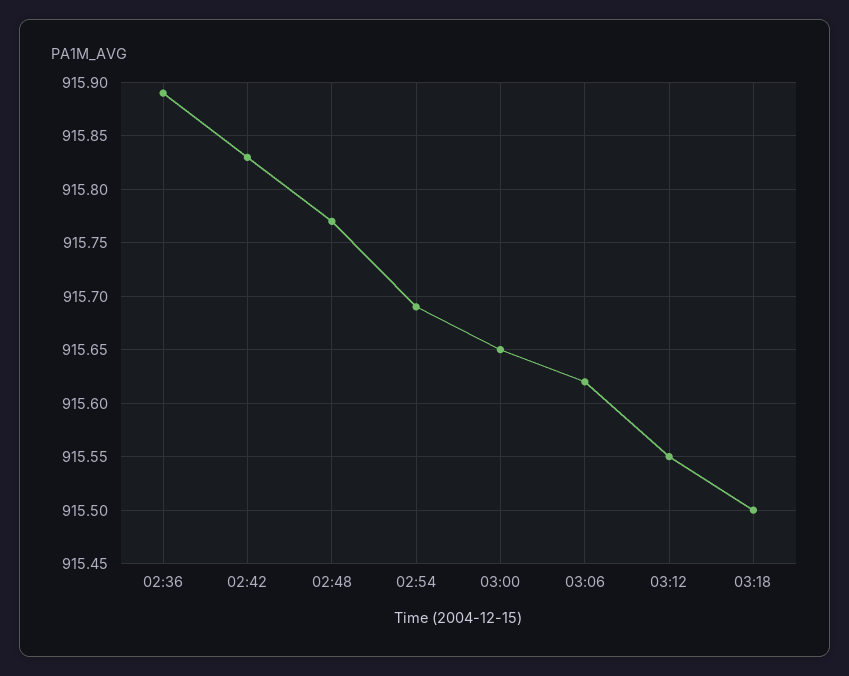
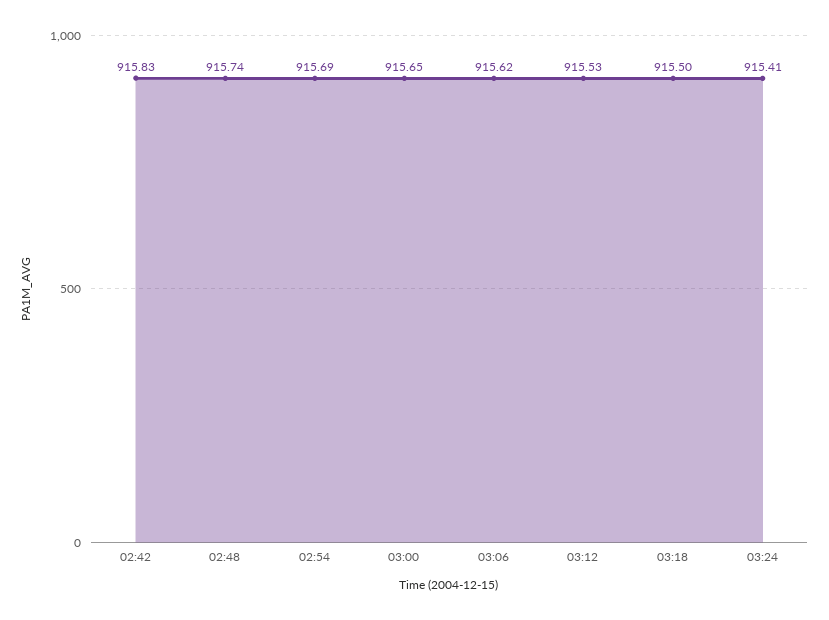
02:36: 915.89 -> none
02:48: 915.77 -> 915.74
03:12: 915.55 -> 915.53
03:24: none -> 915.41

